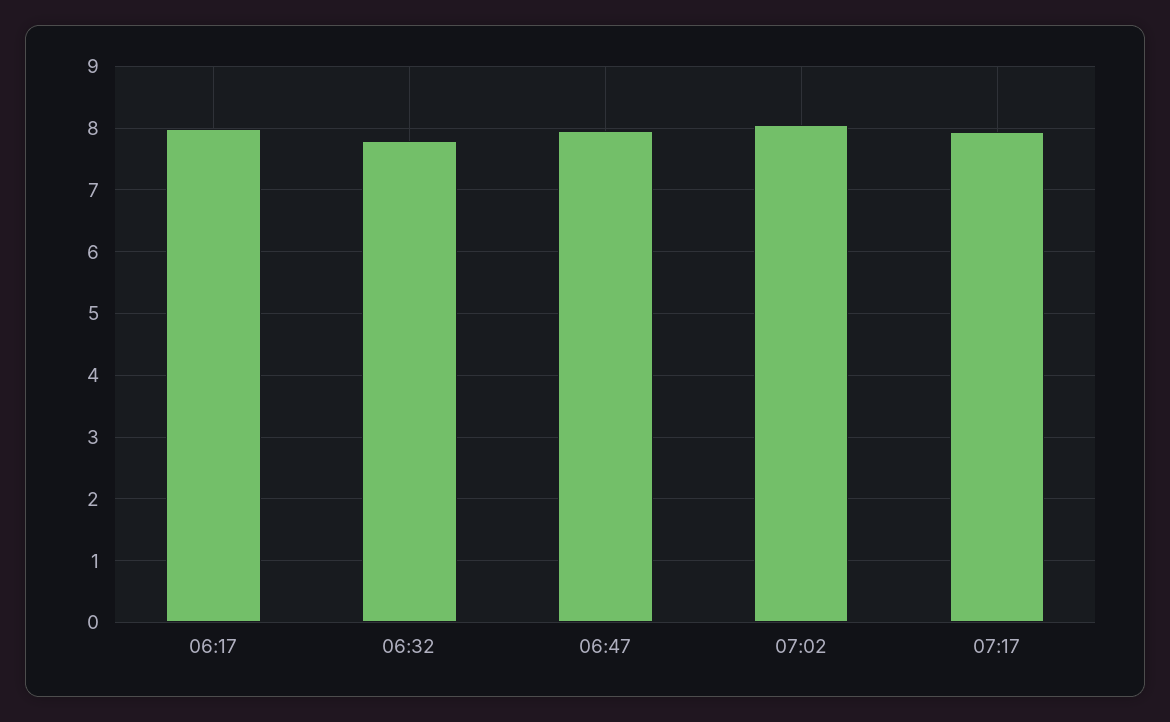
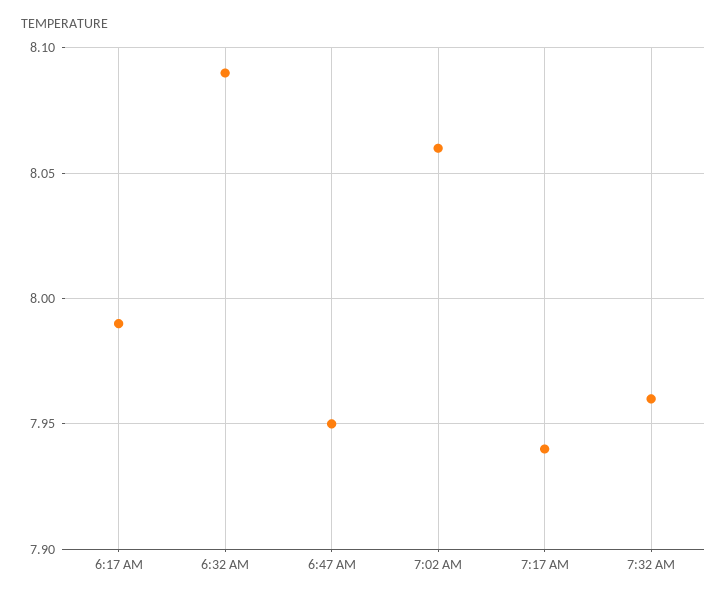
06:32: 7.8 -> 8.09
7:32 AM: none -> 7.96

